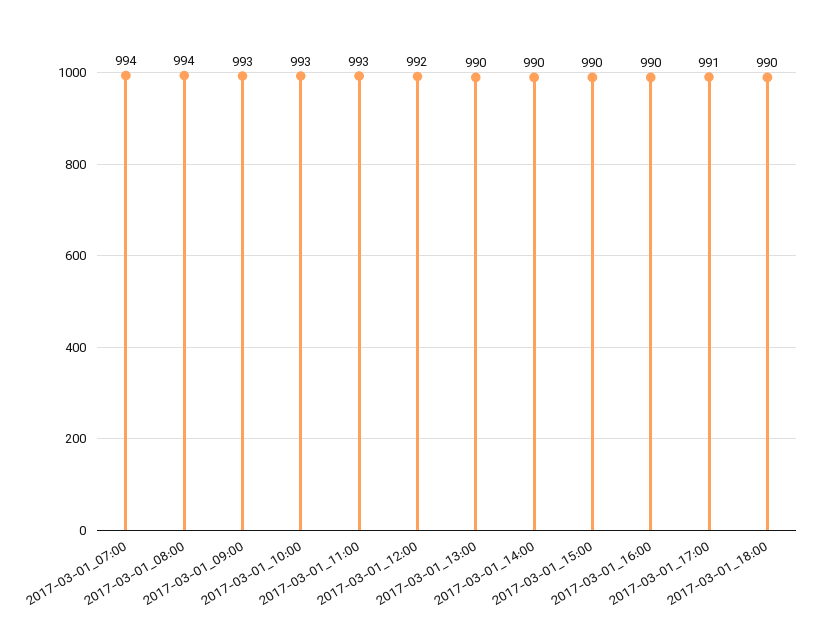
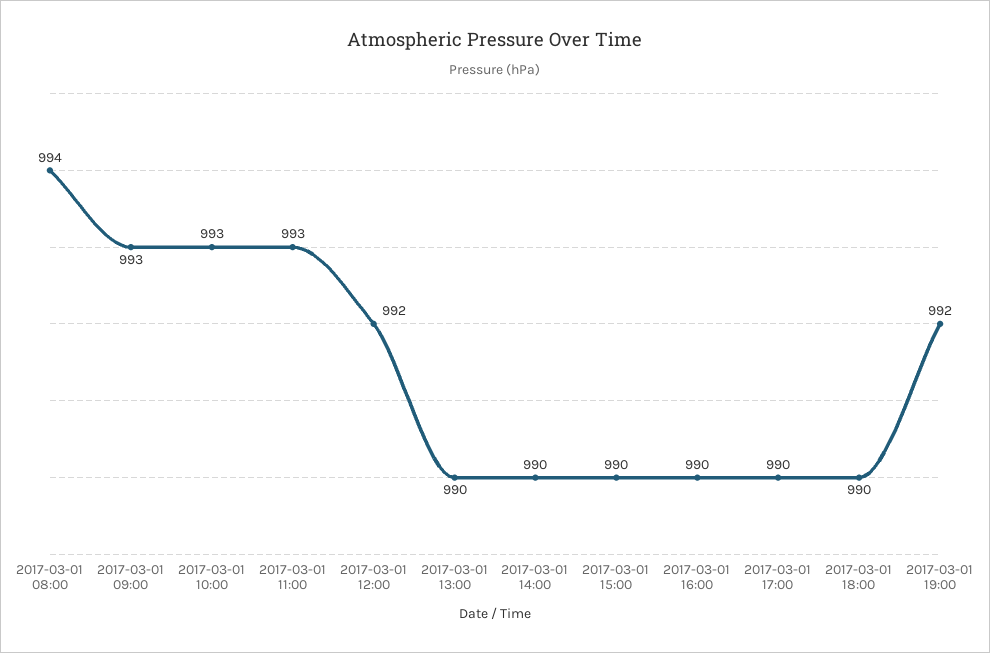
2017-03-01_07:00: 994 -> none
2017-03-01_17:00: 991 -> 990
2017-03-01 19:00: none -> 992

